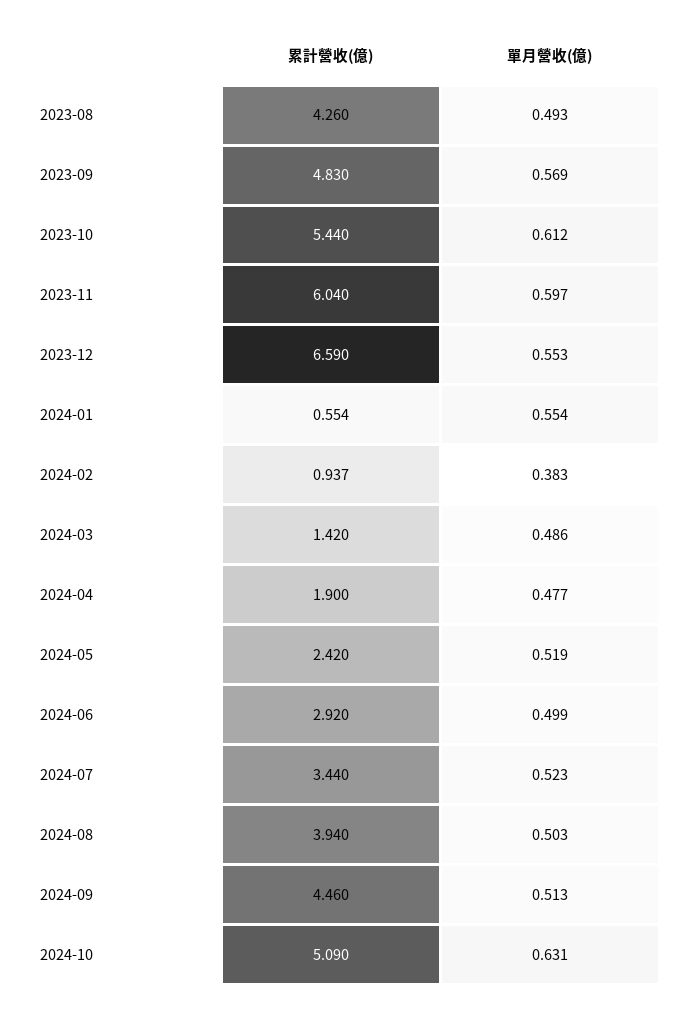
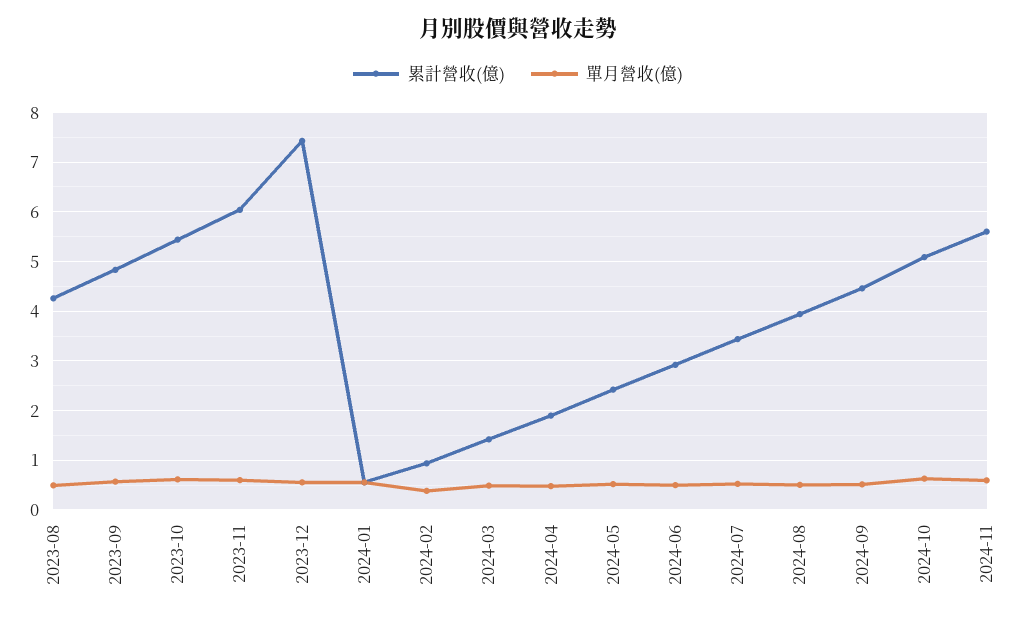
累計營收(億), 2023-12: 6.59 -> 7.4
累計營收(億), 2024-11: none -> 5.6
單月營收(億), 2024-11: none -> 0.6

